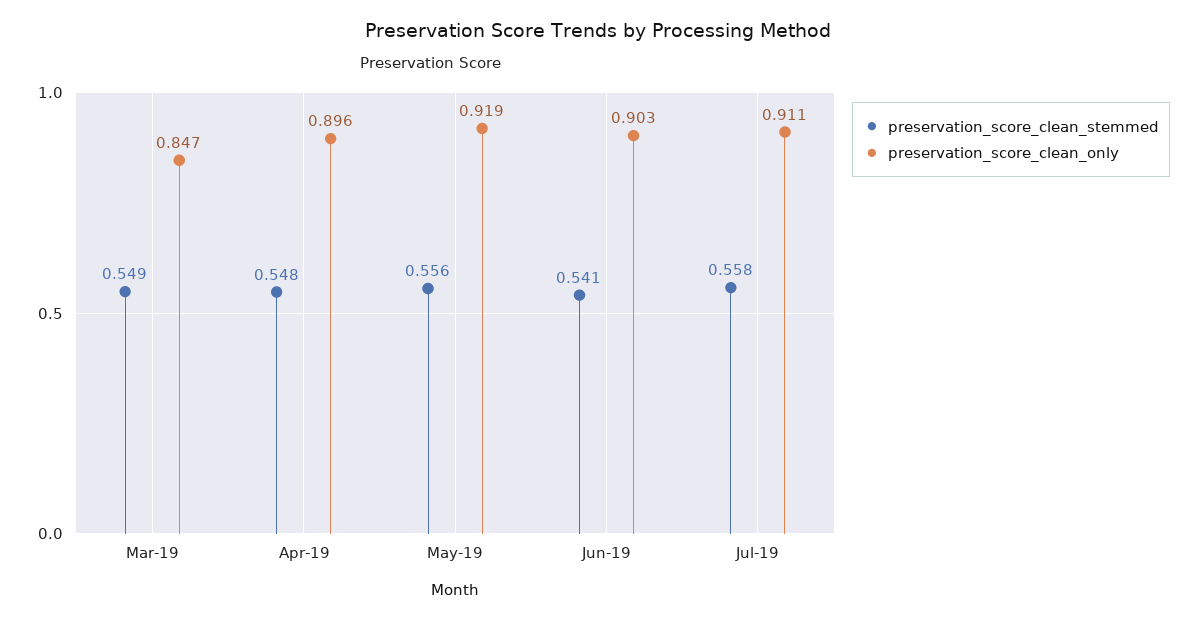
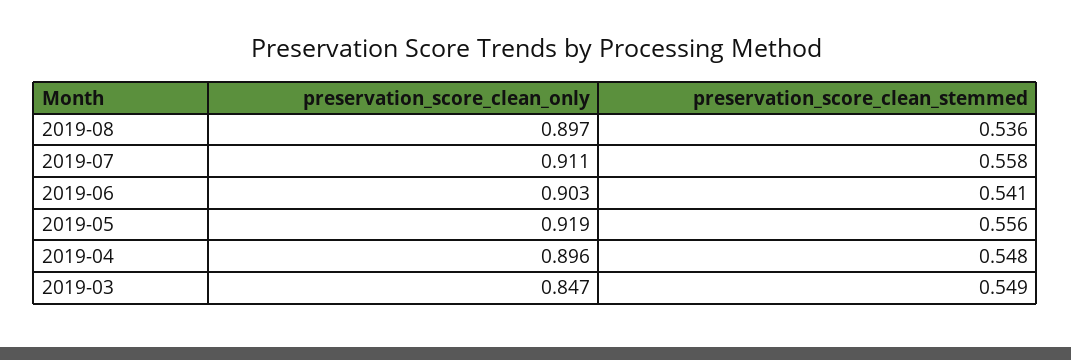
preservation_score_clean_only, 2019-08: none -> 0.897
preservation_score_clean_stemmed, 2019-08: none -> 0.536

